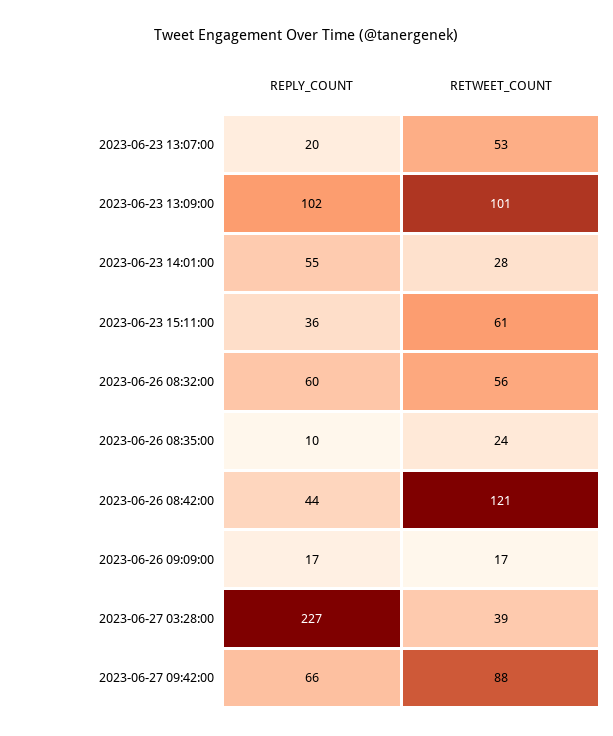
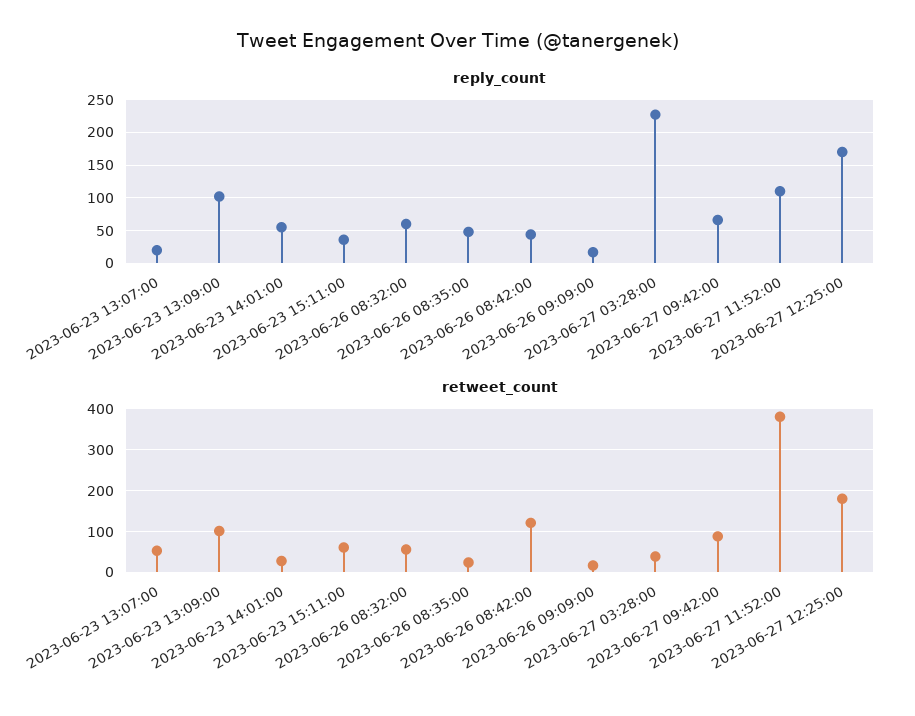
REPLY_COUNT, 2023-06-26 08:35:00: 10 -> 50
REPLY_COUNT, 2023-06-27 11:52:00: none -> 110
REPLY_COUNT, 2023-06-27 12:25:00: none -> 170
RETWEET_COUNT, 2023-06-27 11:52:00: none -> 380
RETWEET_COUNT, 2023-06-27 12:25:00: none -> 180

